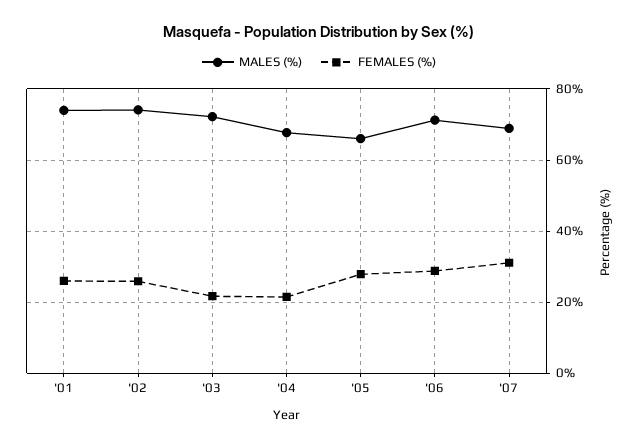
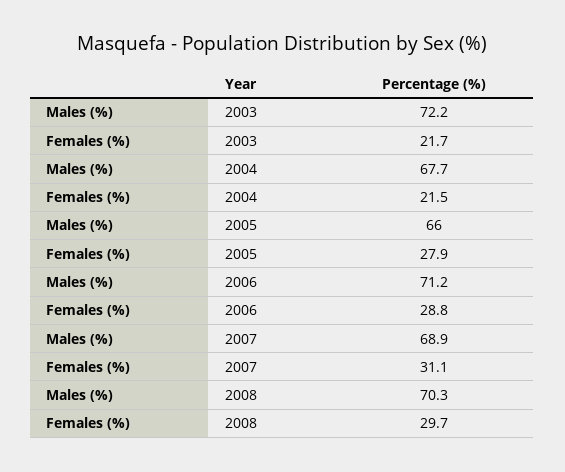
MALES (%), '01: 74 -> none
FEMALES (%), '01: 26 -> none
MALES (%), '02: 74 -> none
FEMALES (%), '02: 26 -> none
MALES (%), 2008: none -> 70.3
FEMALES (%), 2008: none -> 29.7

